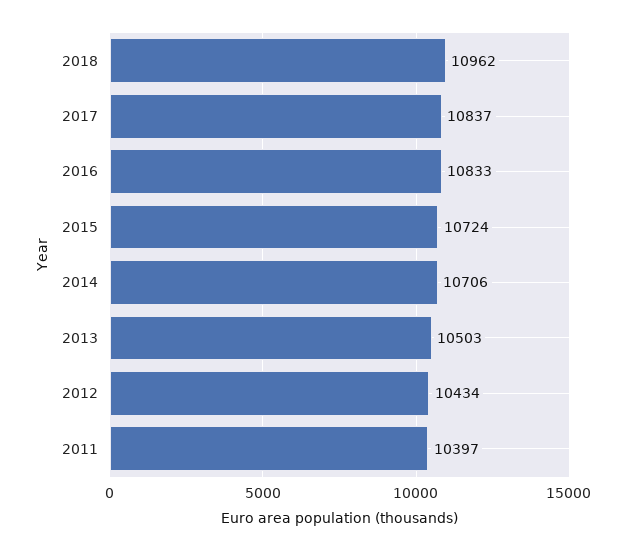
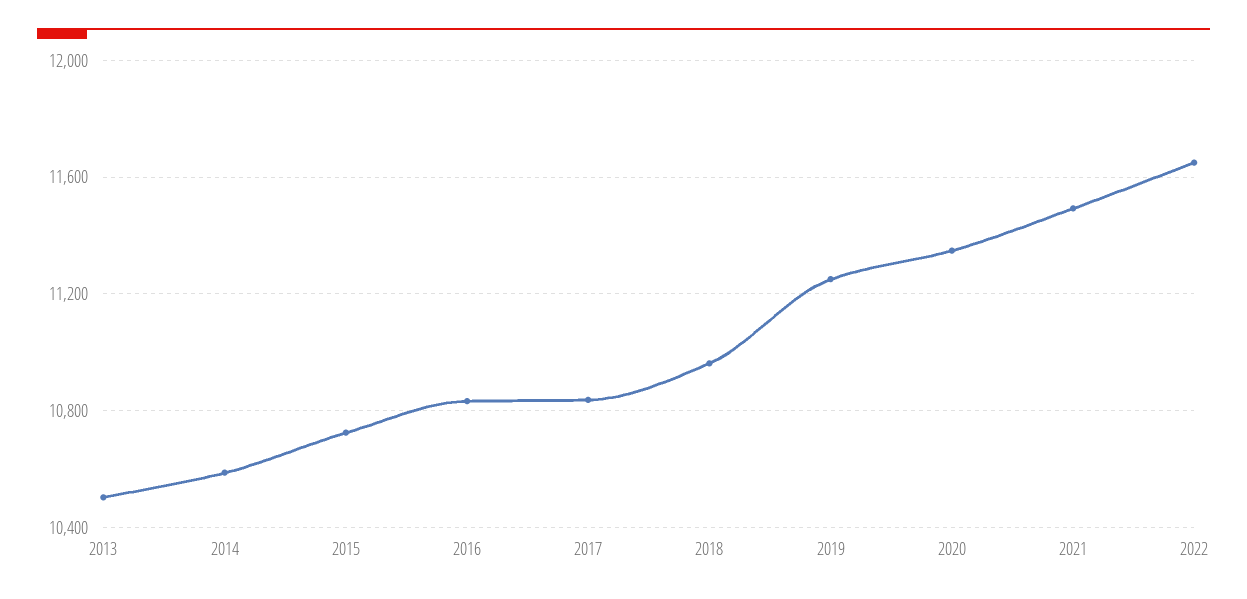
2014: 10706 -> 10600
2012: 10434 -> none
2011: 10397 -> none
2019: none -> 11250
2020: none -> 11350
2021: none -> 11500
2022: none -> 11650

